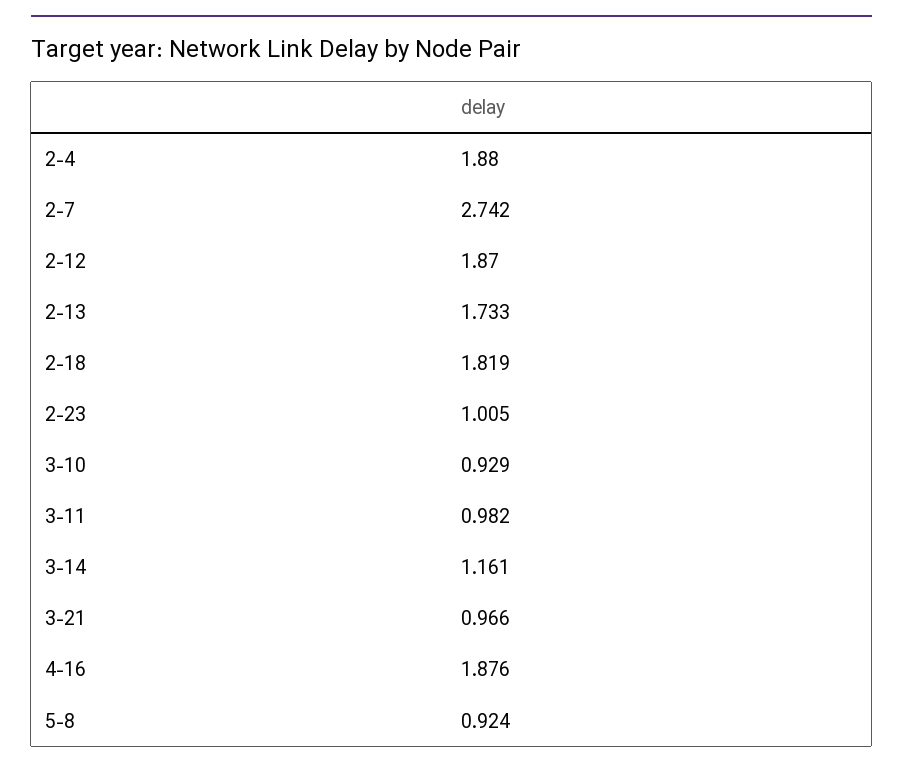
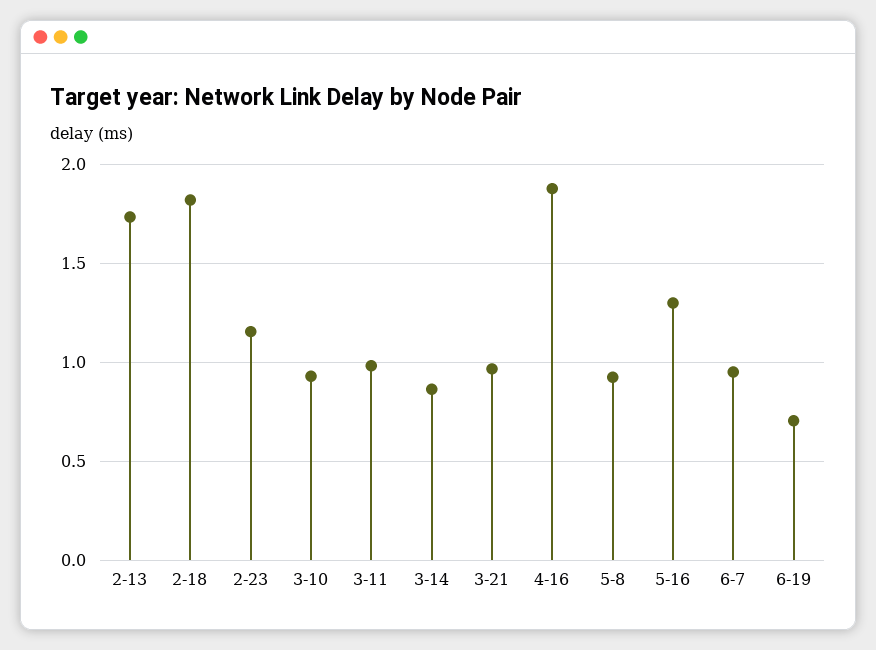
2-4: 1.88 -> none
2-7: 2.742 -> none
2-12: 1.87 -> none
2-23: 1.005 -> 1.15
3-14: 1.161 -> 0.85
5-16: none -> 1.3
6-7: none -> 0.95
6-19: none -> 0.7

